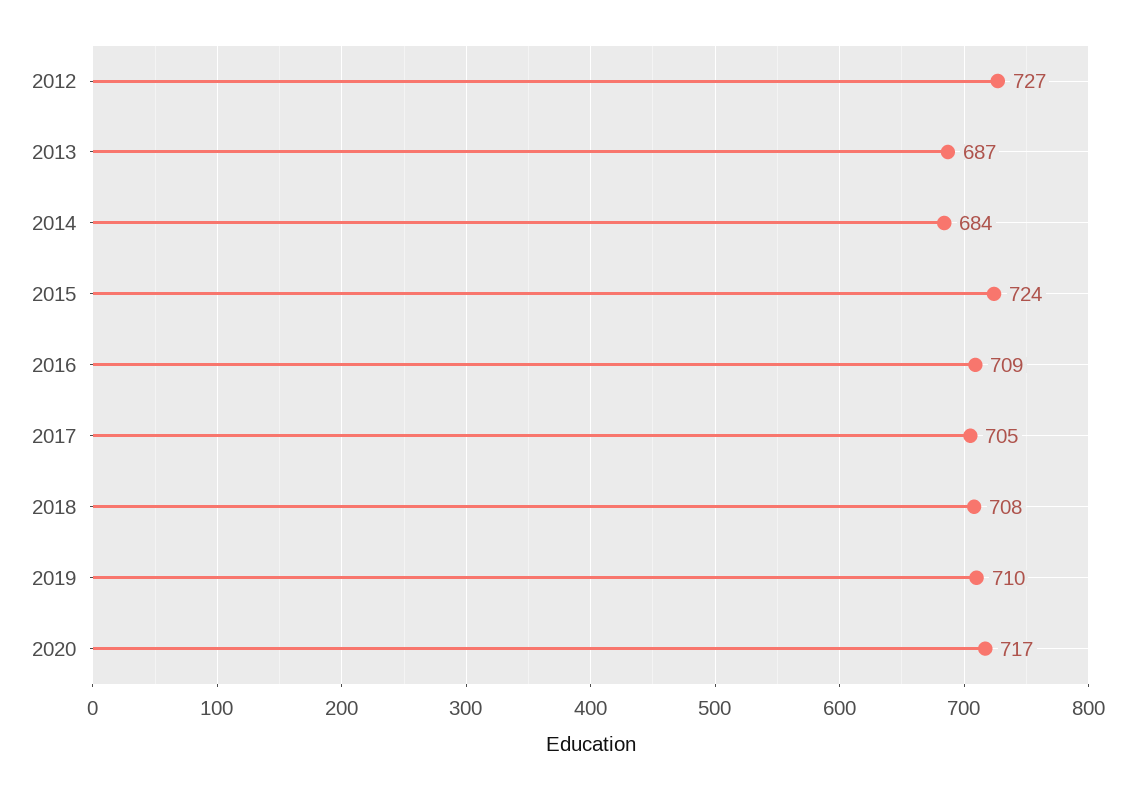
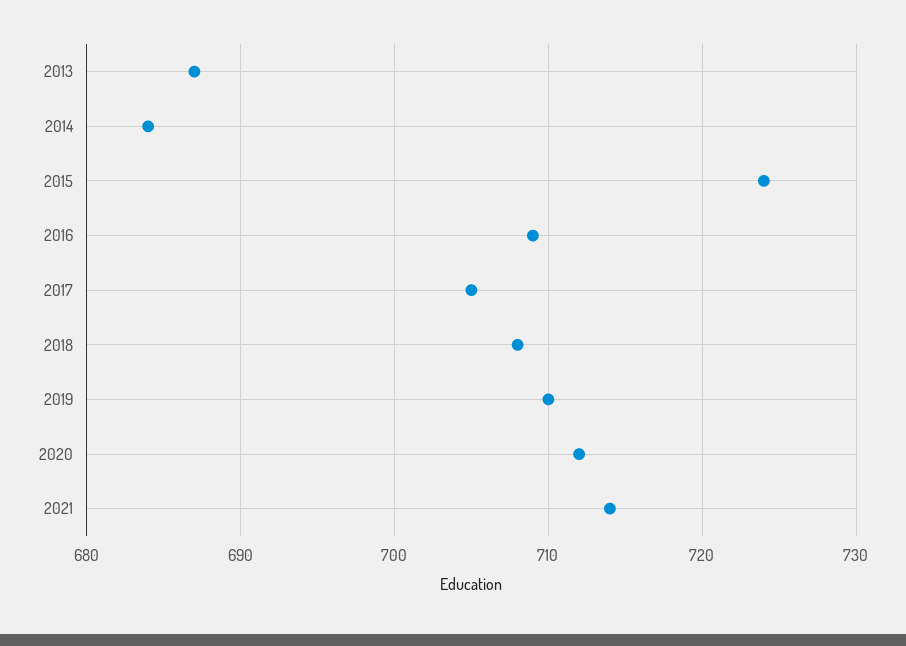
2012: 727 -> none
2020: 717 -> 712
2021: none -> 714

